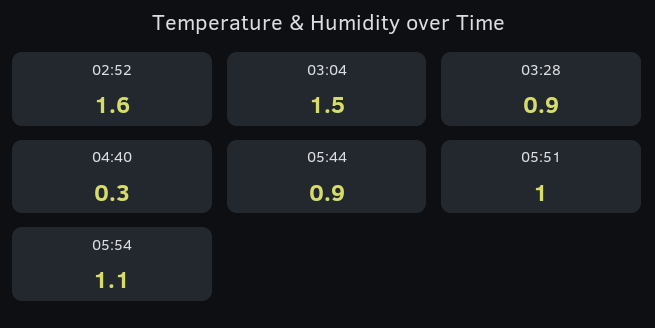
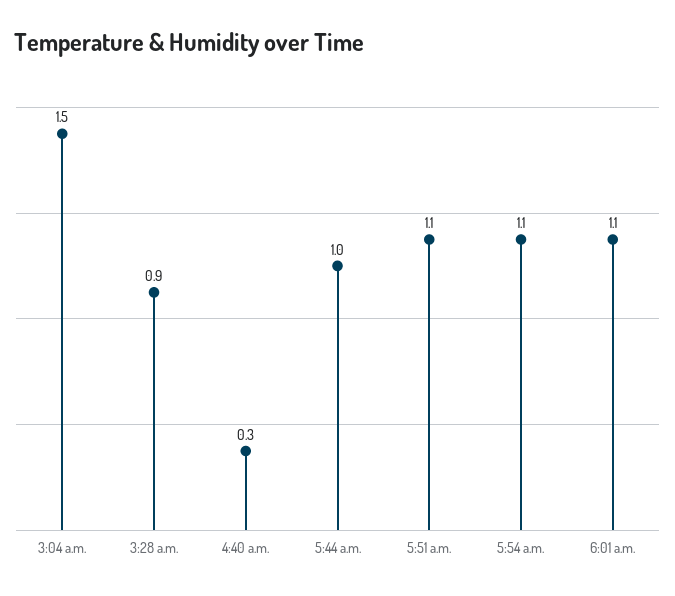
02:52: 1.6 -> none
05:44: 0.9 -> 1
05:51: 1 -> 1.1
6:01 a.m.: none -> 1.1

